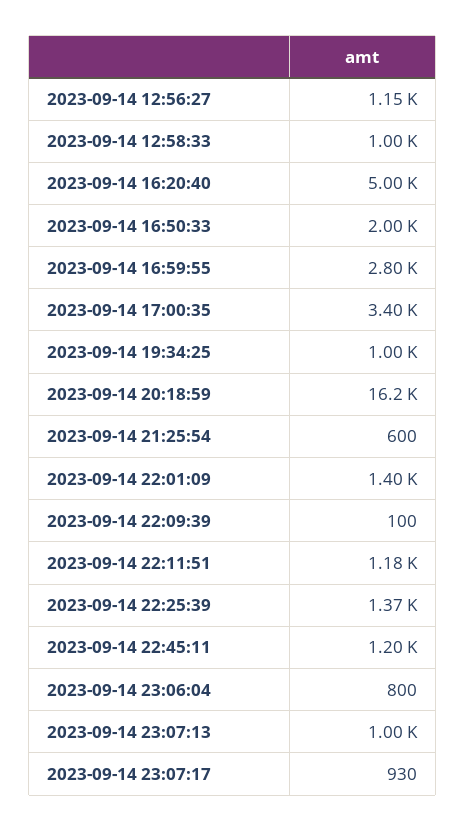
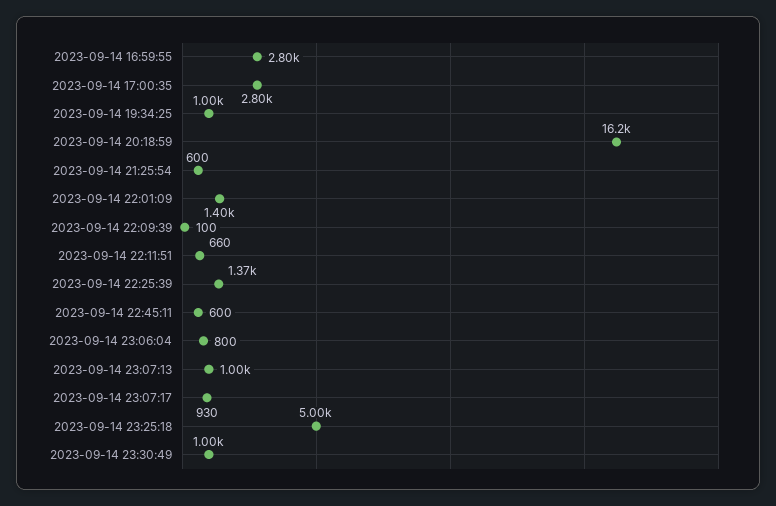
2023-09-14 12:56:27: 1150 -> none
2023-09-14 12:58:33: 1000 -> none
2023-09-14 16:20:40: 5000 -> none
2023-09-14 16:50:33: 2000 -> none
2023-09-14 17:00:35: 3400 -> 2800
2023-09-14 22:11:51: 1180 -> 660
2023-09-14 22:45:11: 1200 -> 600
2023-09-14 23:25:18: none -> 5000
2023-09-14 23:30:49: none -> 1000

